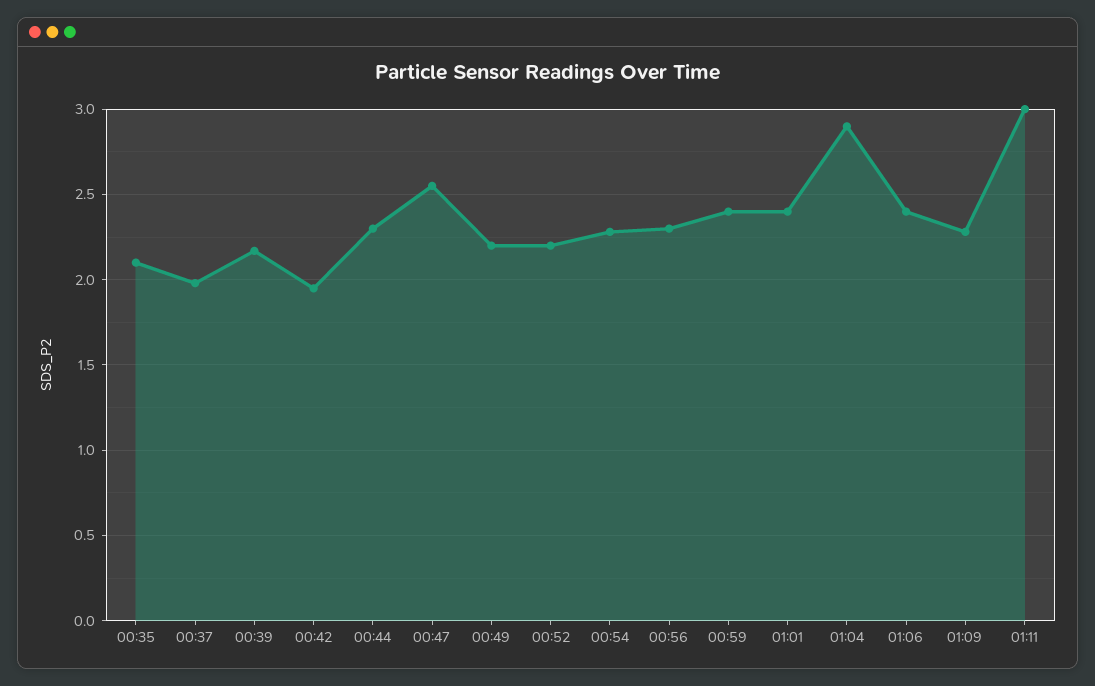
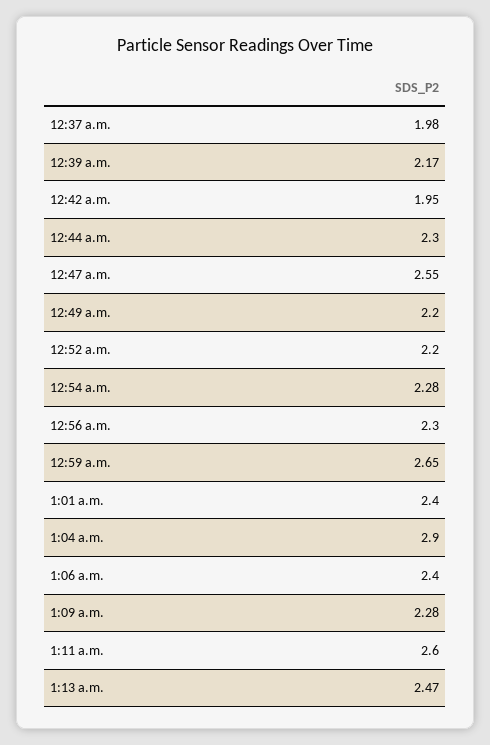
00:35: 2.1 -> none
00:59: 2.4 -> 2.65
01:11: 3 -> 2.6
1:13 a.m.: none -> 2.47

